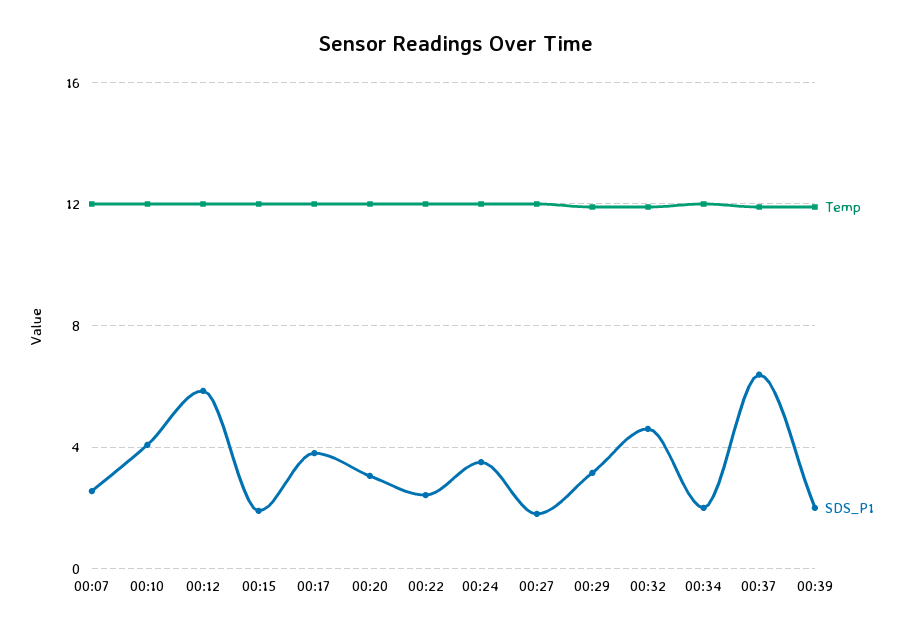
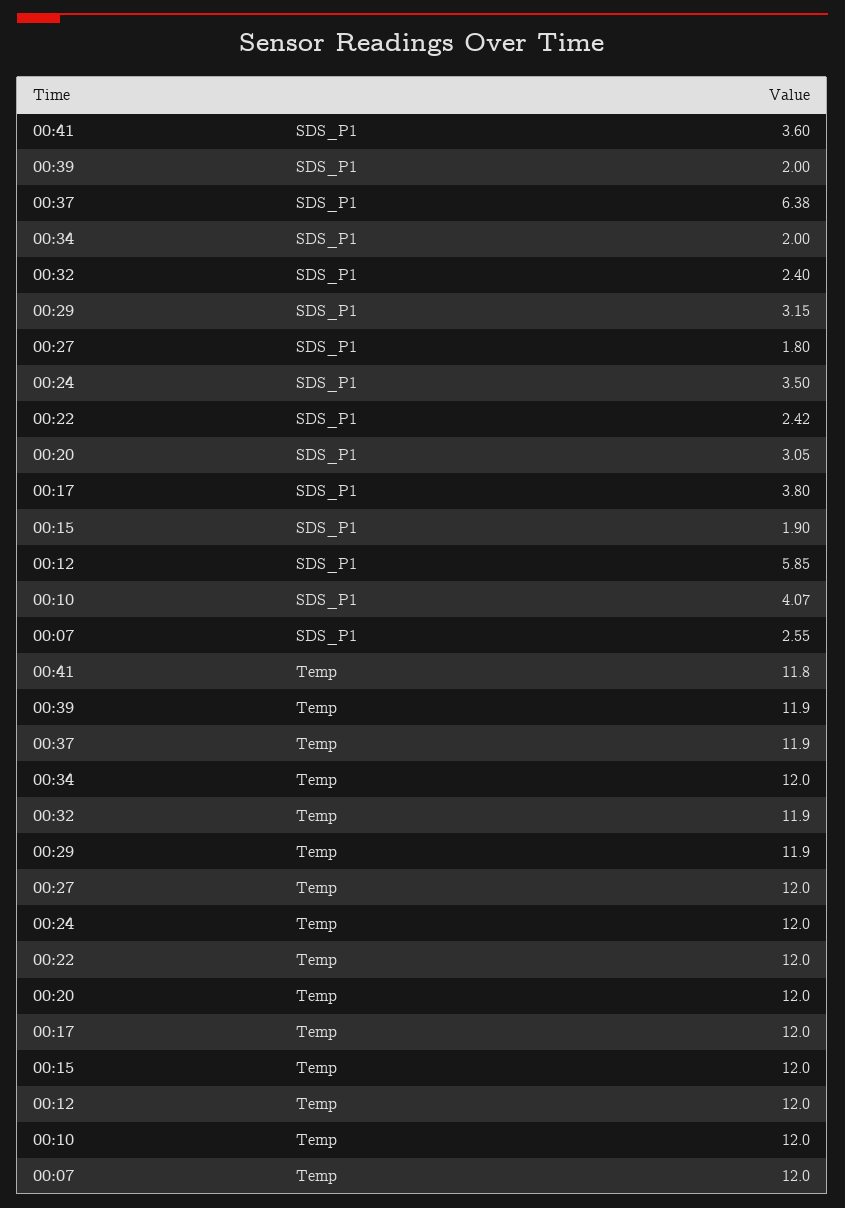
SDS_P1, 00:32: 4.5 -> 2.4
SDS_P1, 00:41: none -> 3.6
Temp, 00:41: none -> 11.8

